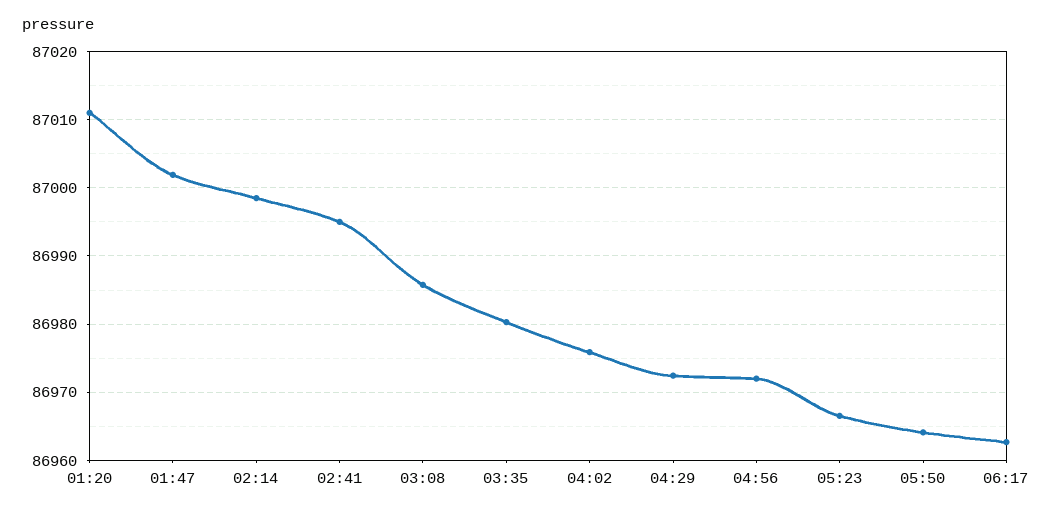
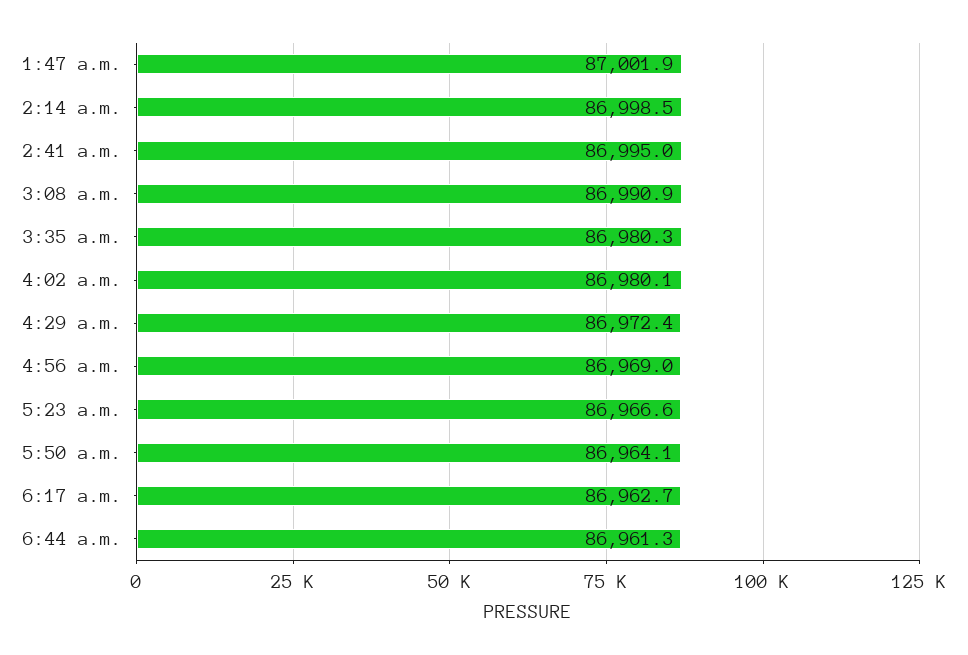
01:20: 87011 -> none
03:08: 86986 -> 86990.9
04:02: 86976 -> 86980.1
04:56: 86972 -> 86969
6:44 a.m.: none -> 86961.3

